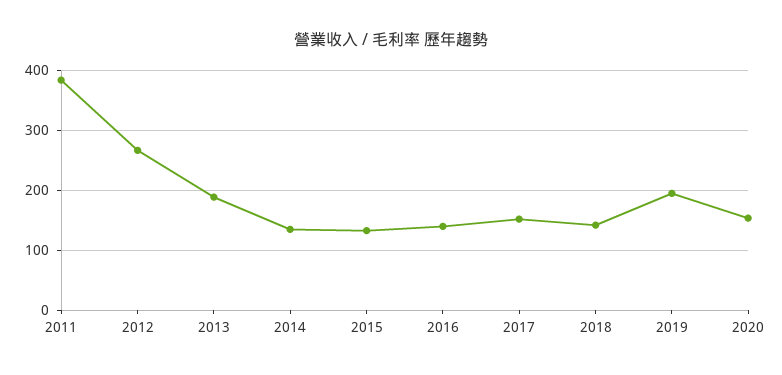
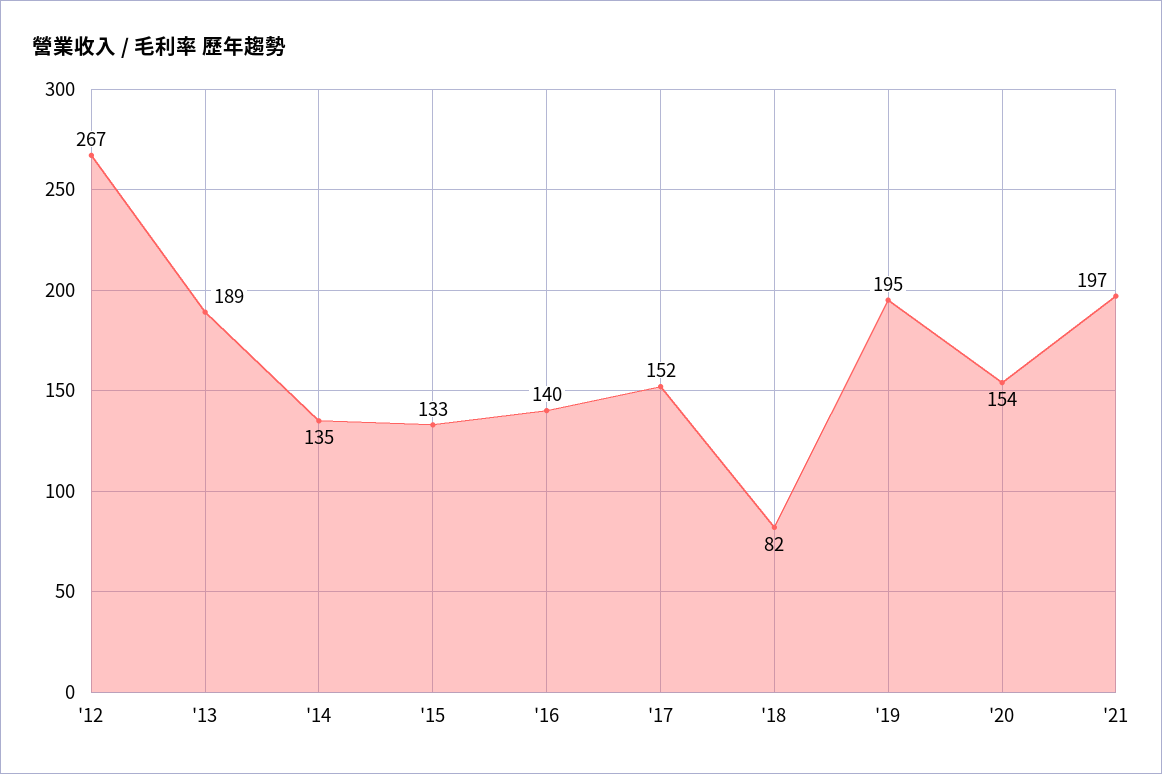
2011: 380 -> none
2018: 140 -> 82
'21: none -> 197

